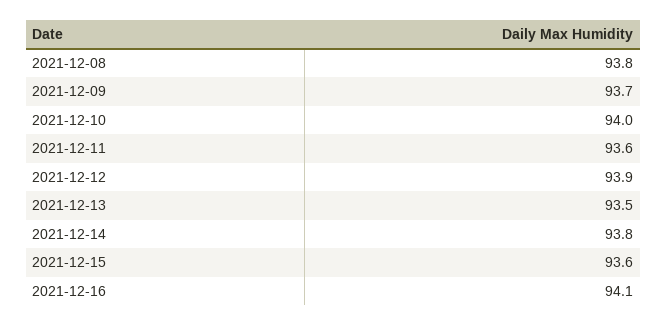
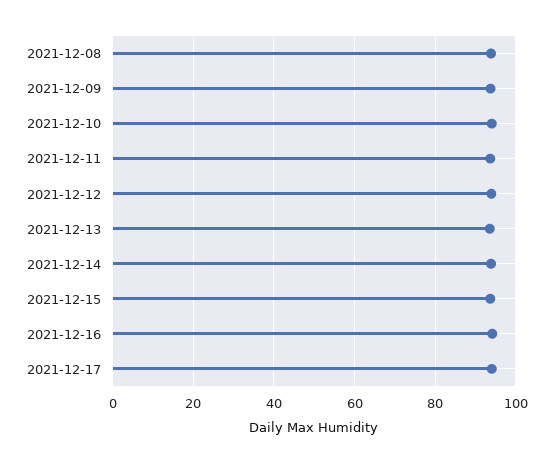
2021-12-17: none -> 94

